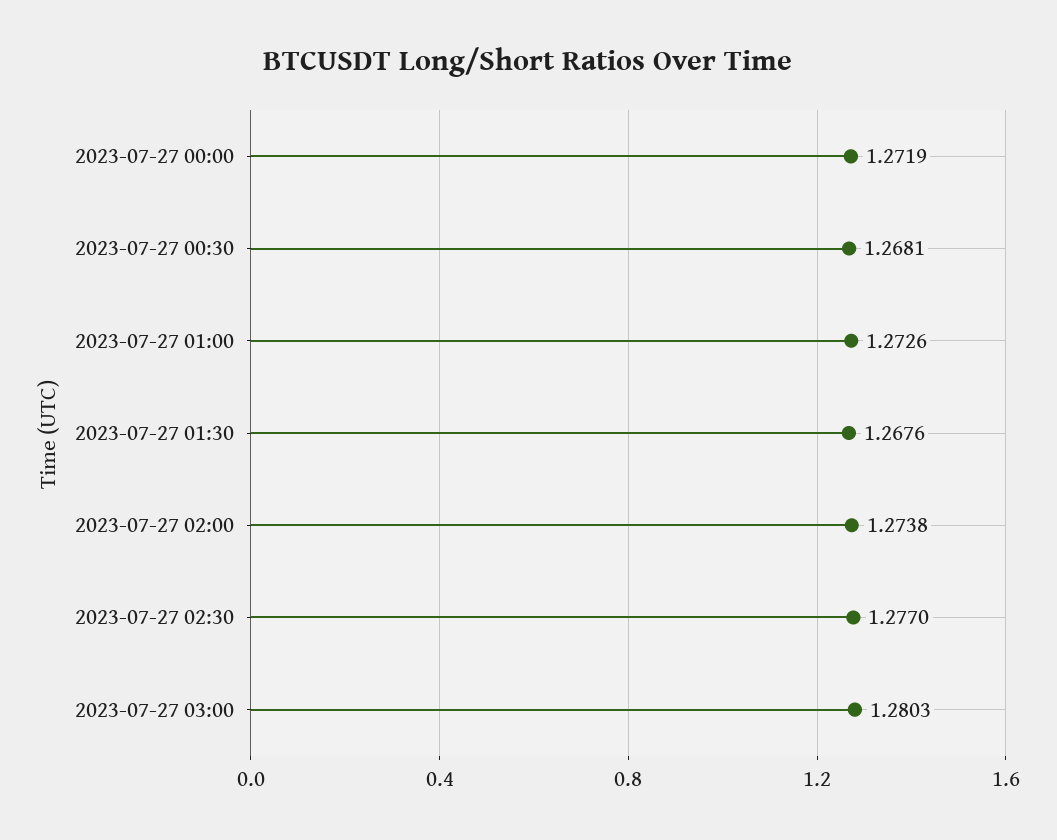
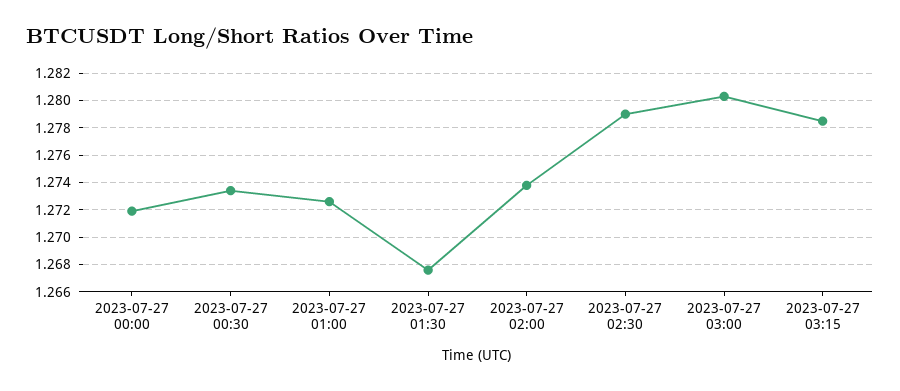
2023-07-27 00:30: 1.2681 -> 1.2735
2023-07-27 02:30: 1.277 -> 1.279
2023-07-27 03:15: none -> 1.2785

